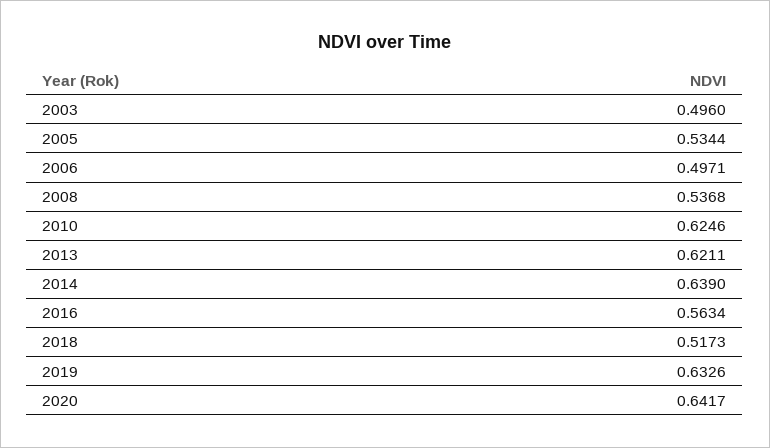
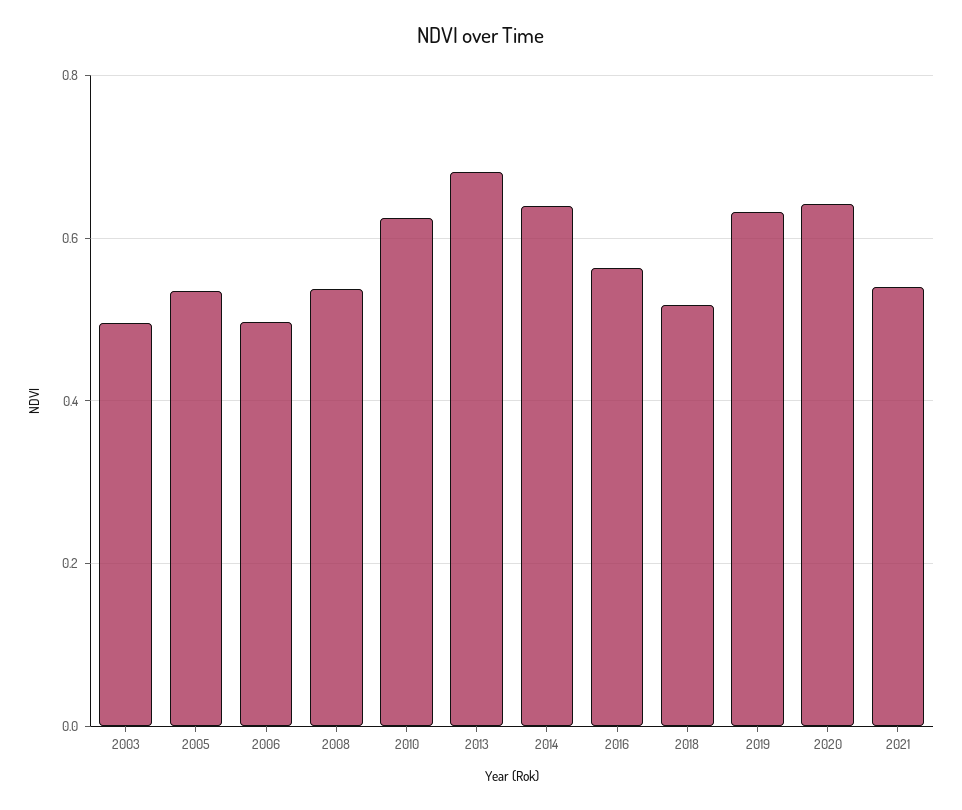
2013: 0.6211 -> 0.68
2021: none -> 0.54

